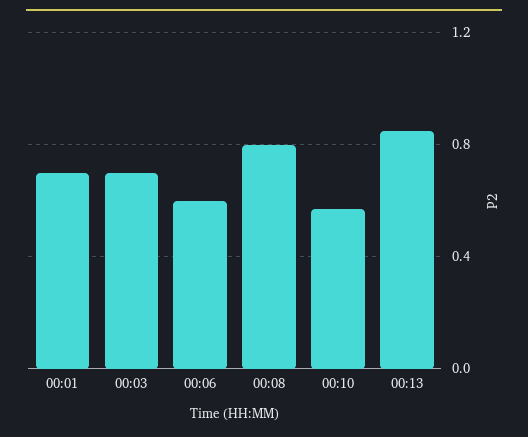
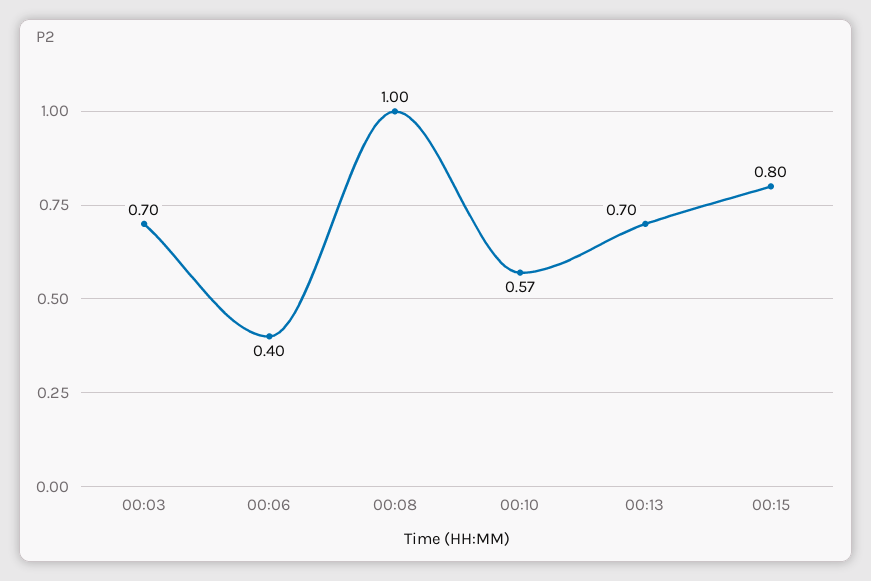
00:01: 0.7 -> none
00:06: 0.6 -> 0.4
00:08: 0.8 -> 1
00:13: 0.85 -> 0.7
00:15: none -> 0.8

